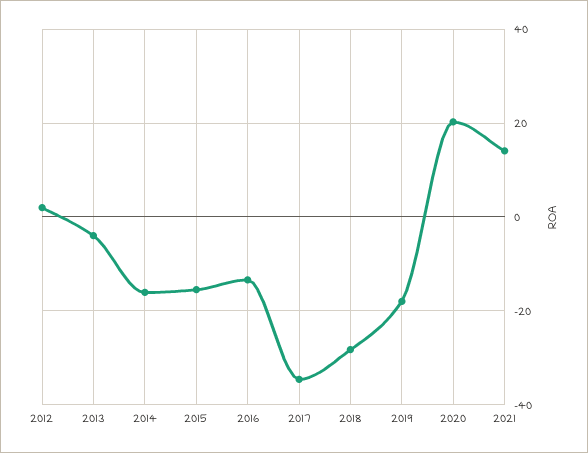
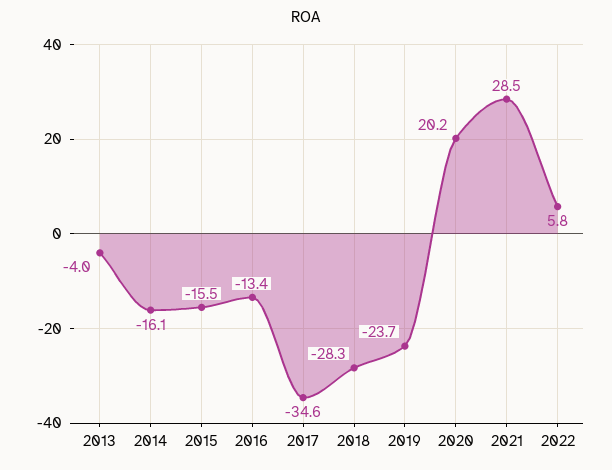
2012: 2 -> none
2019: -18 -> -23.7
2021: 14 -> 28.5
2022: none -> 5.8

